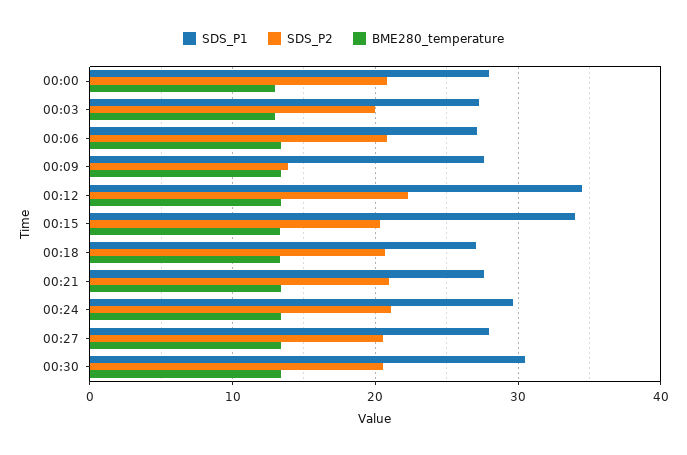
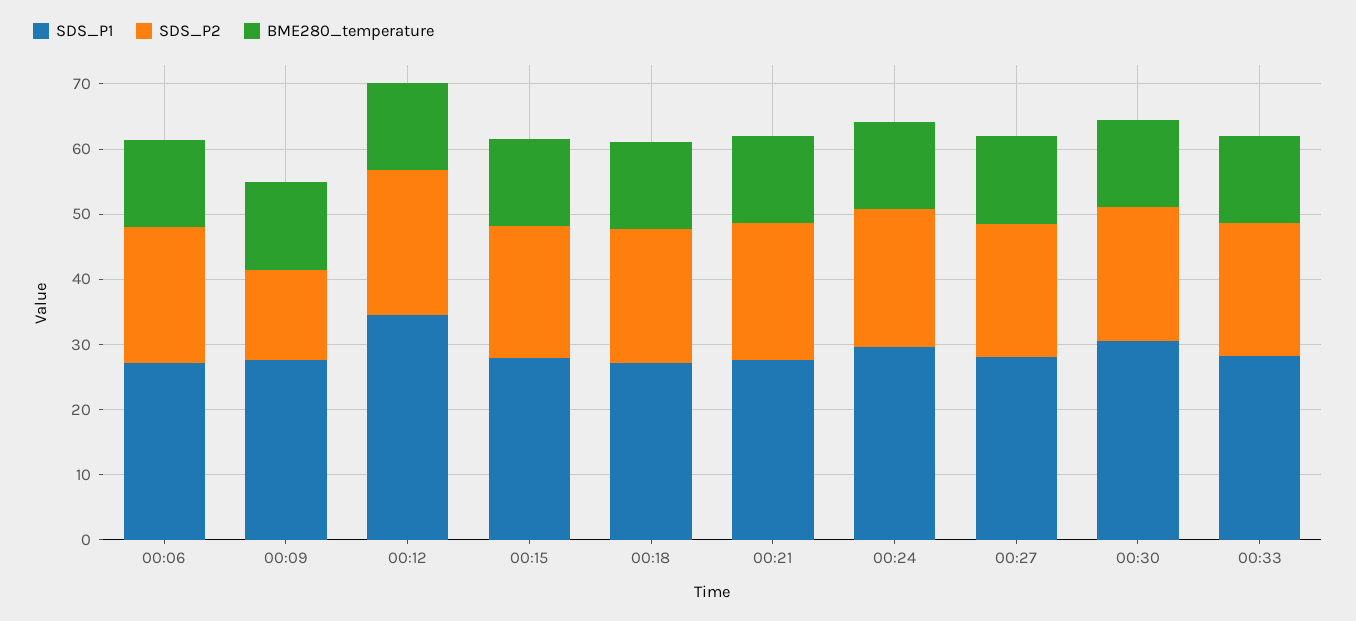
SDS_P1, 00:00: 28 -> none
SDS_P2, 00:00: 21 -> none
BME280_temperature, 00:00: 13 -> none
SDS_P1, 00:03: 27 -> none
SDS_P2, 00:03: 20 -> none
BME280_temperature, 00:03: 13 -> none
SDS_P1, 00:15: 34 -> 28
SDS_P1, 00:33: none -> 28
SDS_P2, 00:33: none -> 20
BME280_temperature, 00:33: none -> 14

